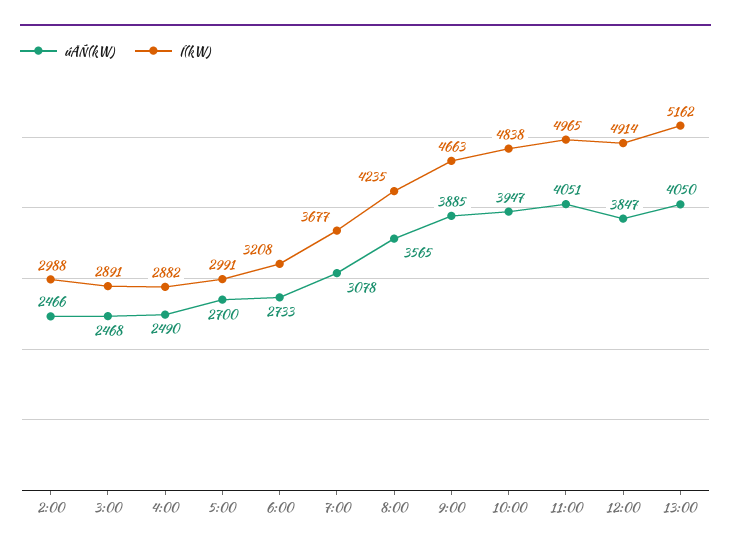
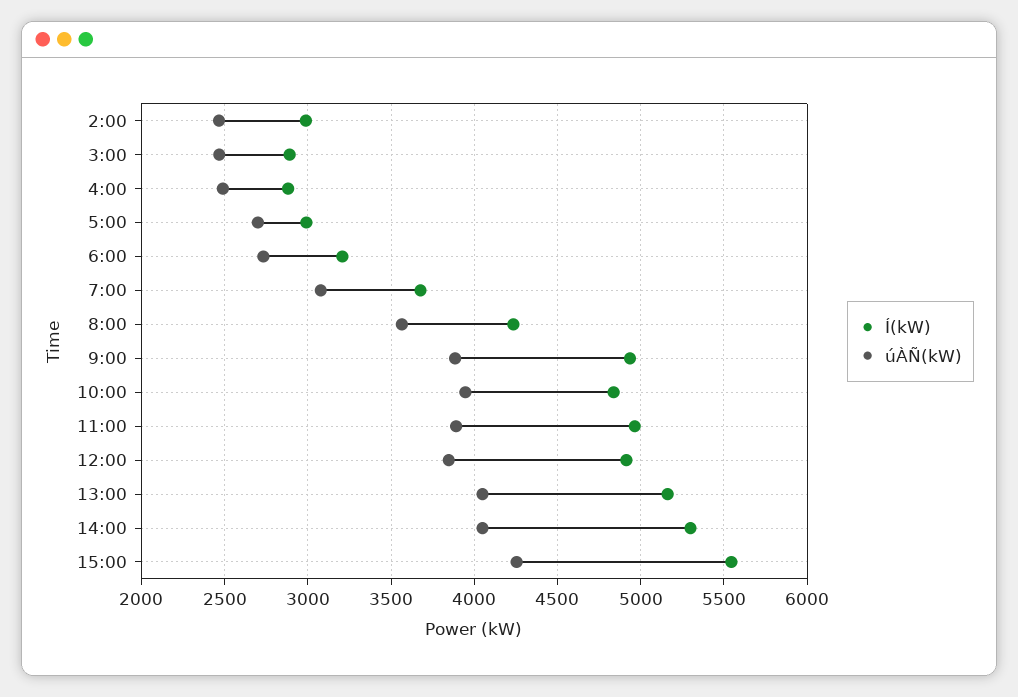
Í(kW), 9:00: 4663 -> 4950
úÀÑ(kW), 11:00: 4051 -> 3900
Í(kW), 14:00: none -> 5300
úÀÑ(kW), 14:00: none -> 4050
Í(kW), 15:00: none -> 5550
úÀÑ(kW), 15:00: none -> 4250

